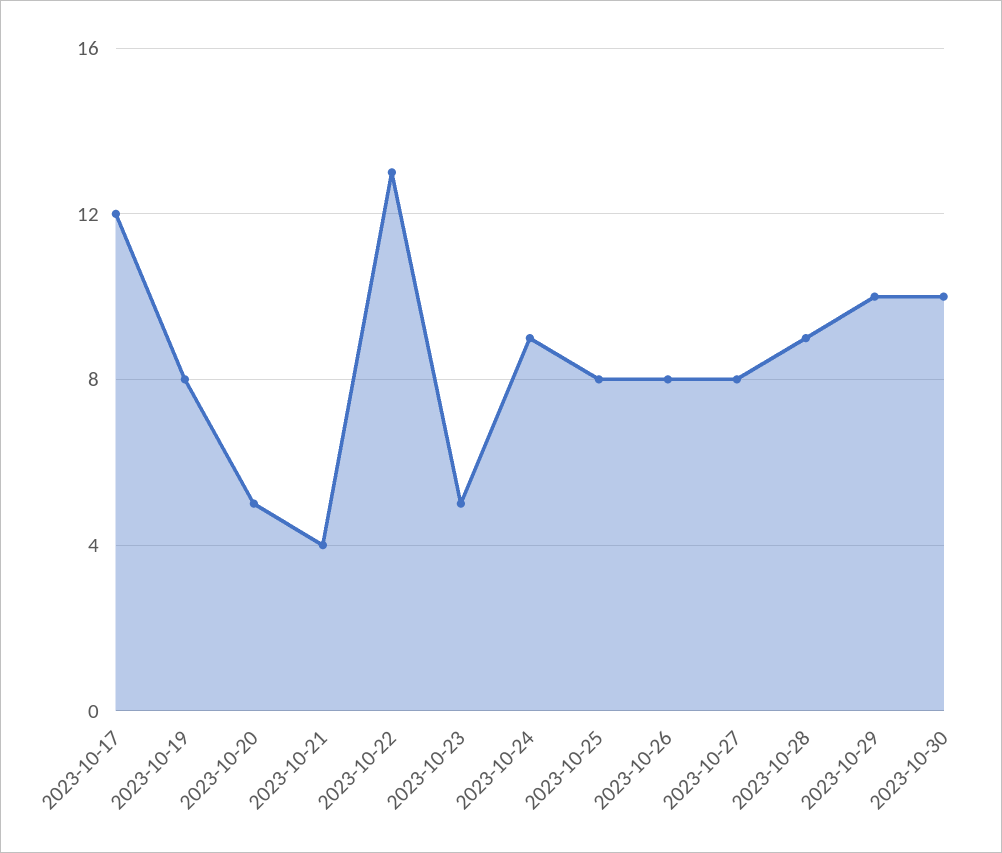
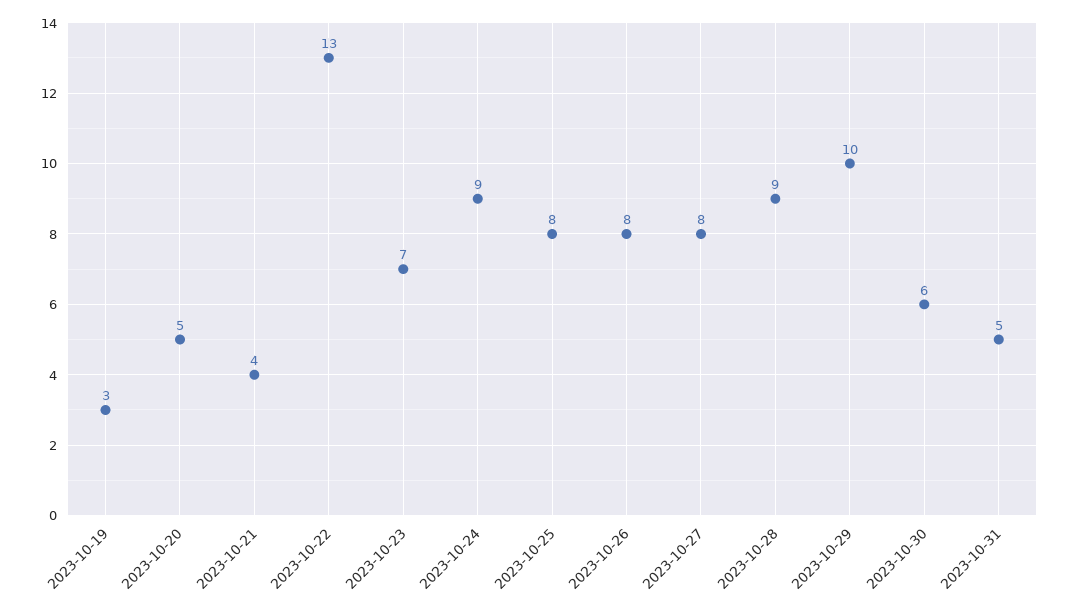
2023-10-17: 12 -> none
2023-10-19: 8 -> 3
2023-10-23: 5 -> 7
2023-10-30: 10 -> 6
2023-10-31: none -> 5

